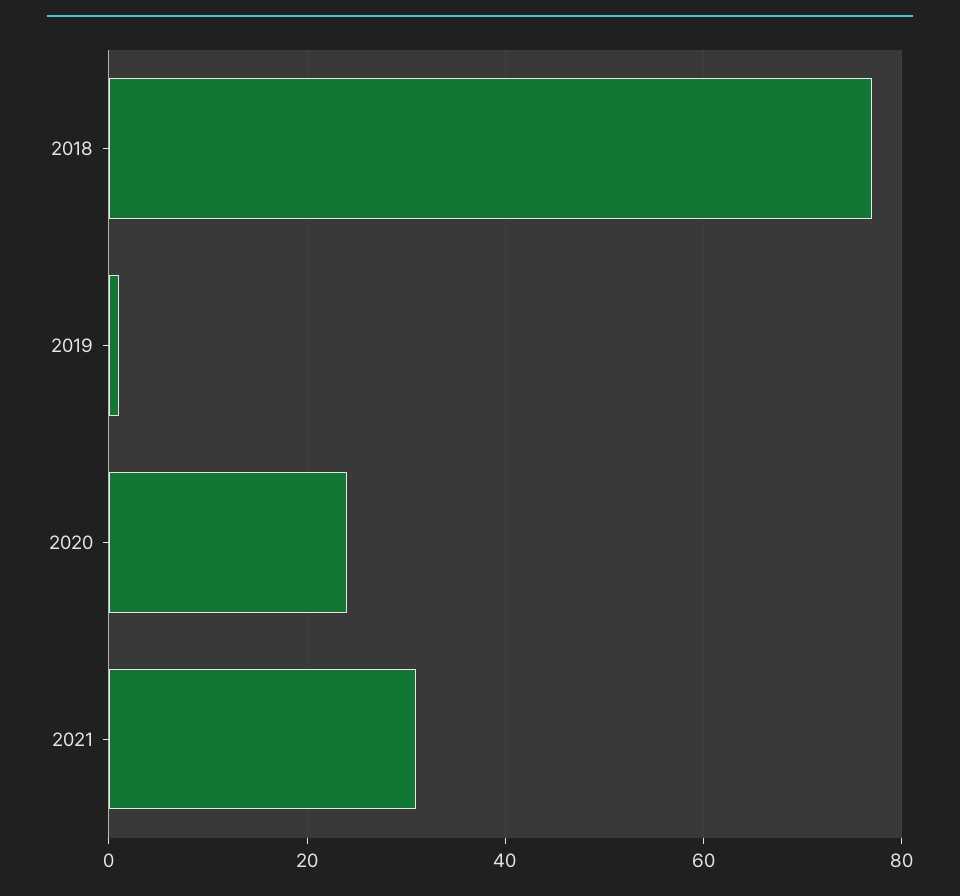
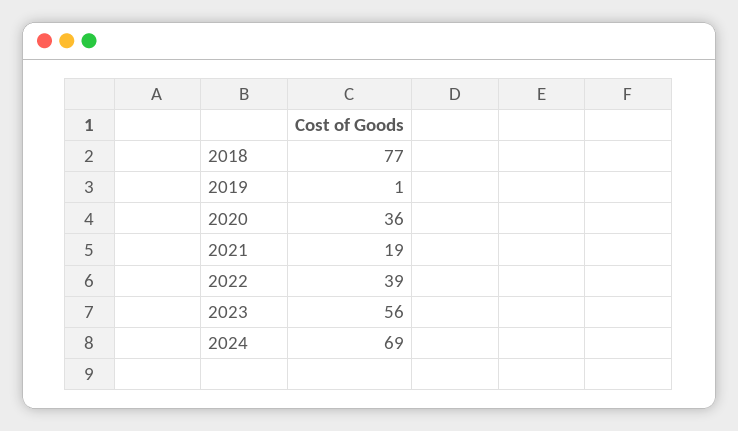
2020: 25 -> 36
2021: 30 -> 19
2022: none -> 39
2023: none -> 56
2024: none -> 69

